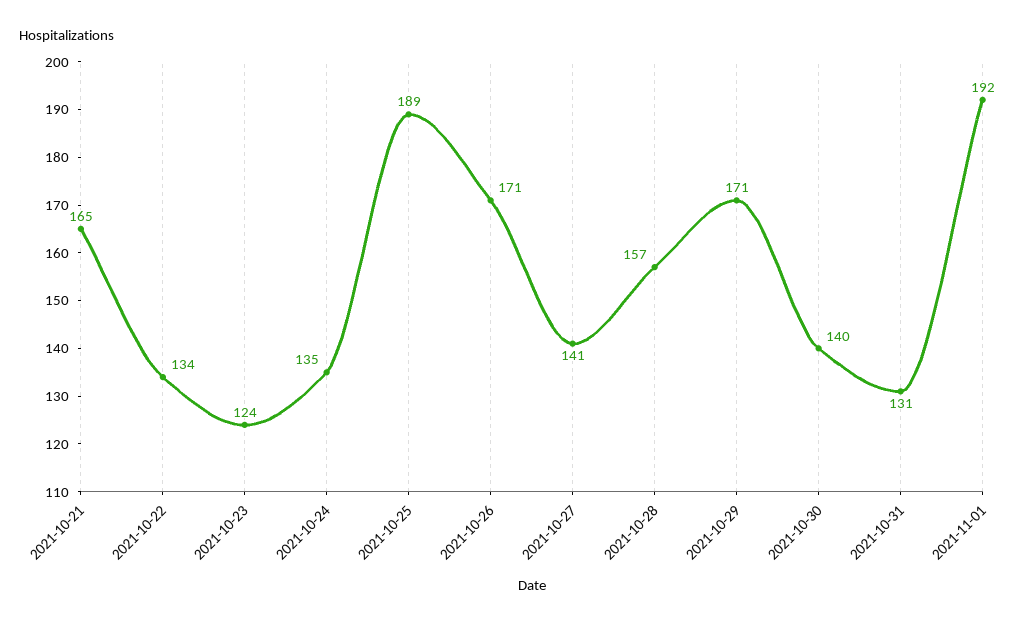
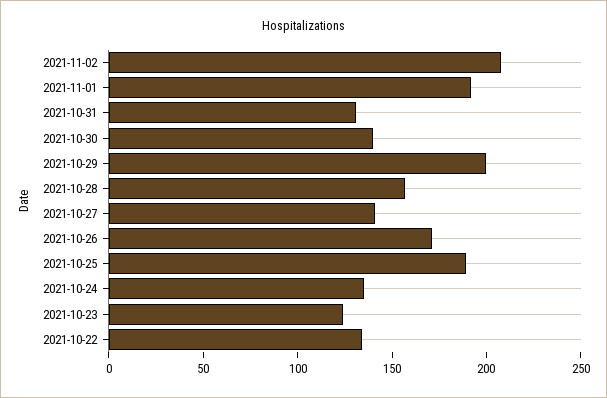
2021-10-21: 165 -> none
2021-10-29: 171 -> 200
2021-11-02: none -> 210

